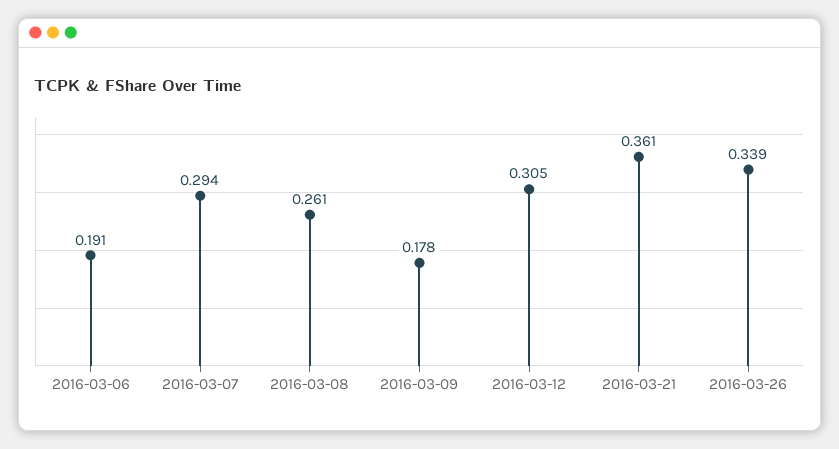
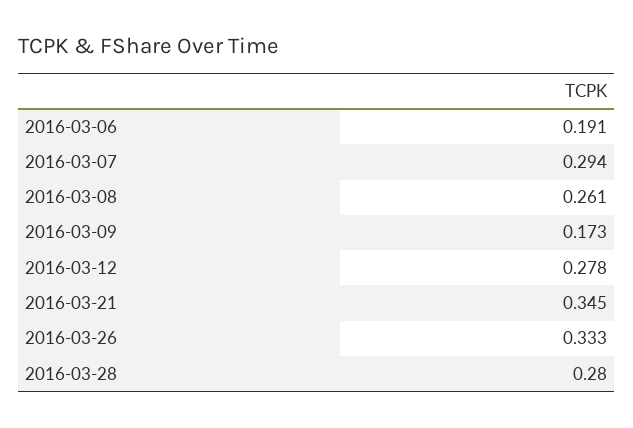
2016-03-09: 0.178 -> 0.173
2016-03-12: 0.305 -> 0.278
2016-03-21: 0.361 -> 0.345
2016-03-26: 0.339 -> 0.333
2016-03-28: none -> 0.28

